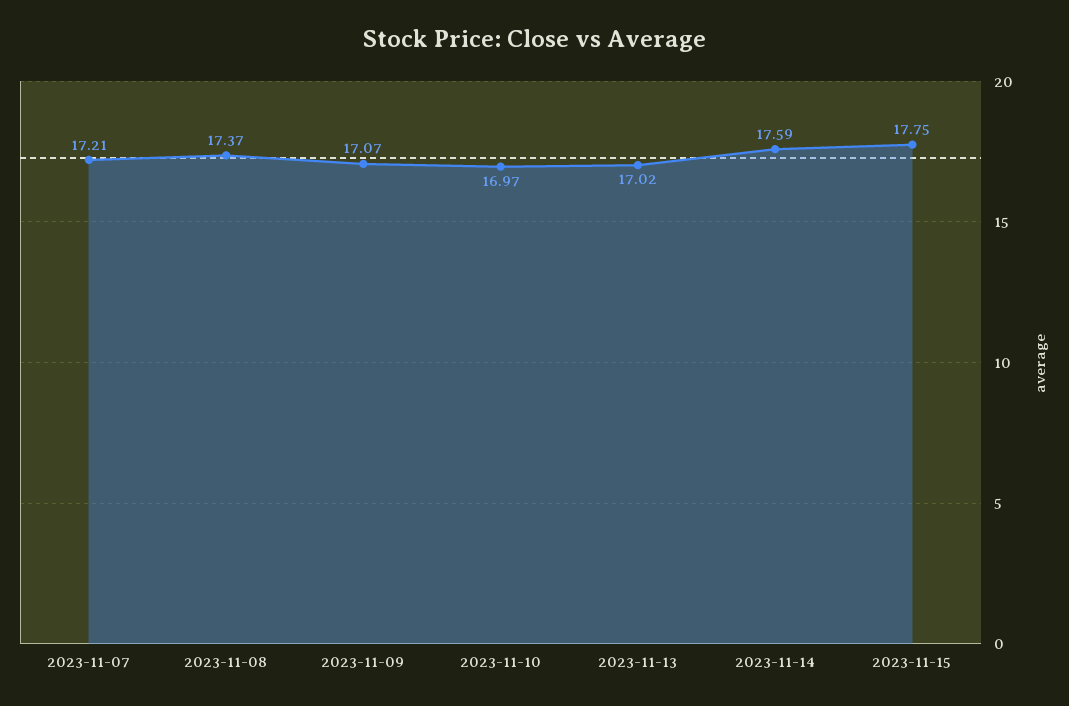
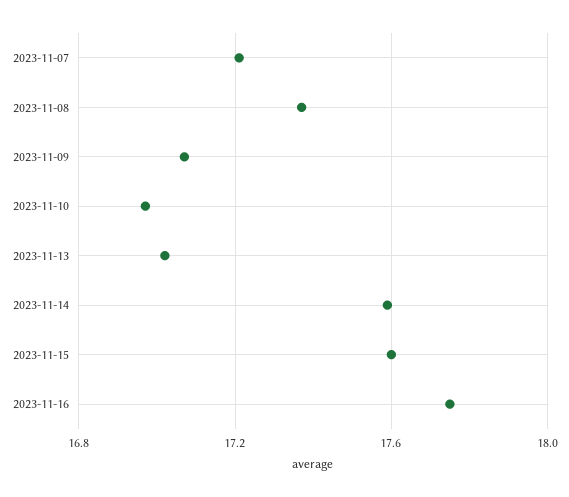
2023-11-15: 17.75 -> 17.6
2023-11-16: none -> 17.75

